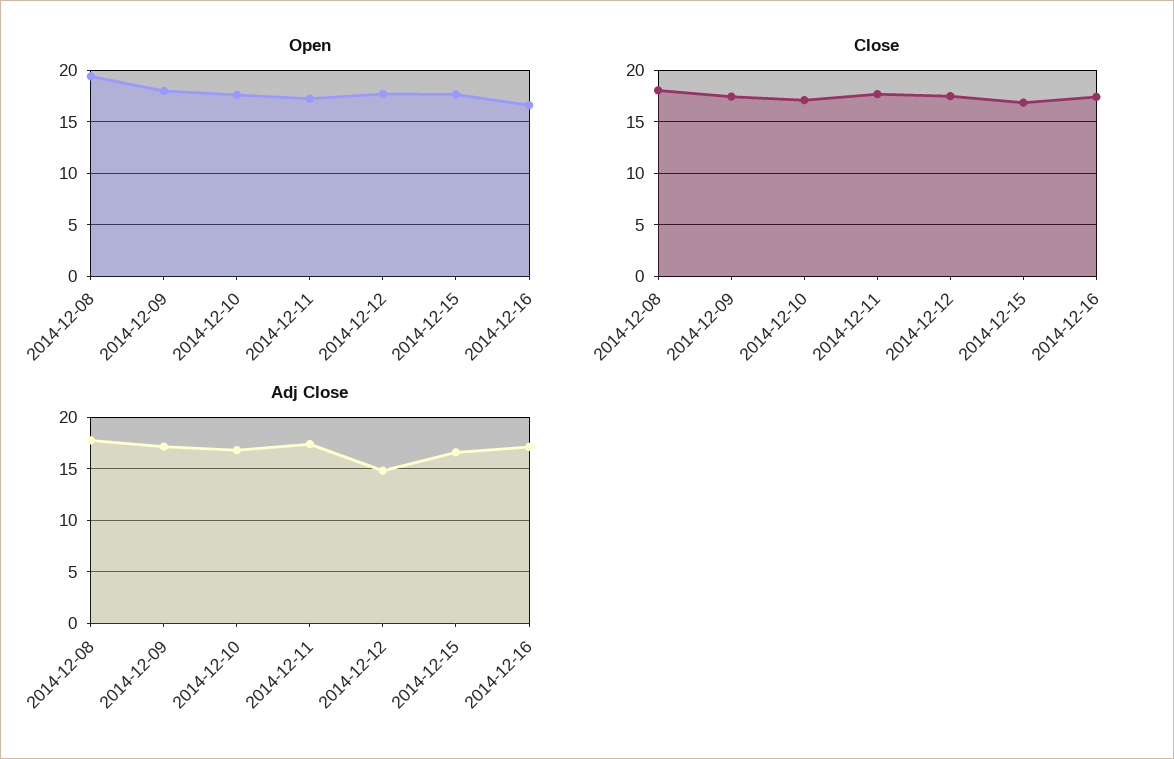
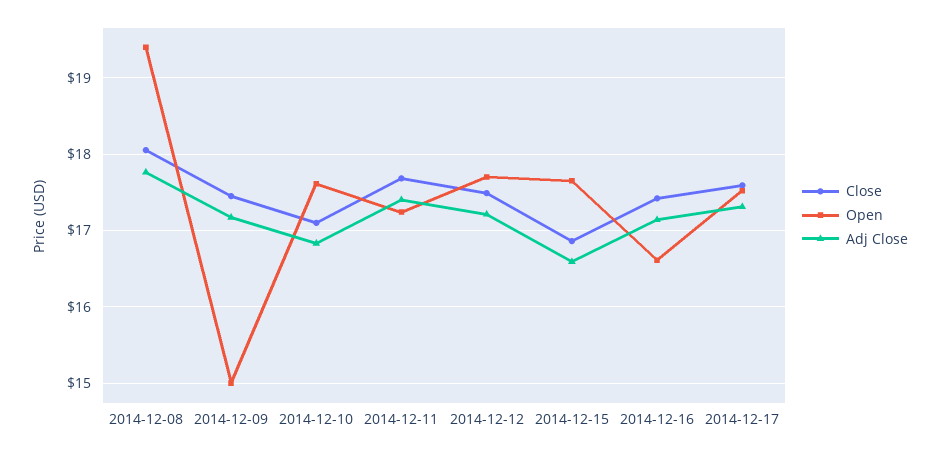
Open, 2014-12-09: 18 -> 15
Adj Close, 2014-12-12: 15 -> 17.2
Close, 2014-12-17: none -> 17.6
Open, 2014-12-17: none -> 17.5
Adj Close, 2014-12-17: none -> 17.3

